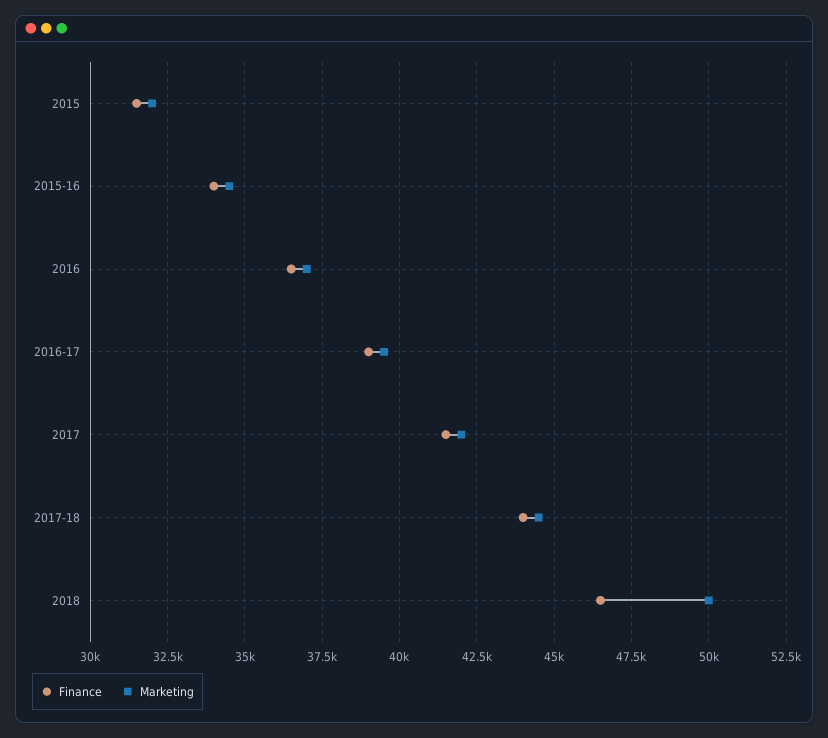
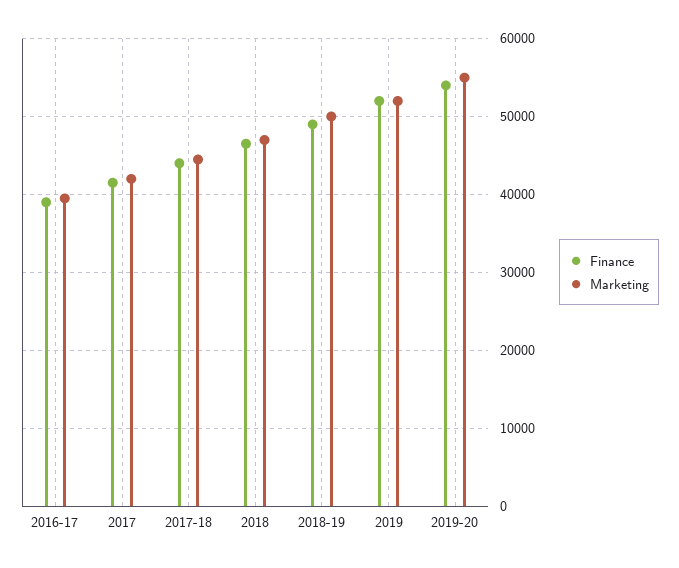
Finance, 2015: 31500 -> none
Marketing, 2015: 32000 -> none
Finance, 2015-16: 34000 -> none
Marketing, 2015-16: 34500 -> none
Finance, 2016: 36500 -> none
Marketing, 2016: 37000 -> none
Marketing, 2018: 50000 -> 47000
Finance, 2018-19: none -> 49000
Marketing, 2018-19: none -> 50000
Finance, 2019: none -> 52000
Marketing, 2019: none -> 52000
Finance, 2019-20: none -> 54000
Marketing, 2019-20: none -> 55000

